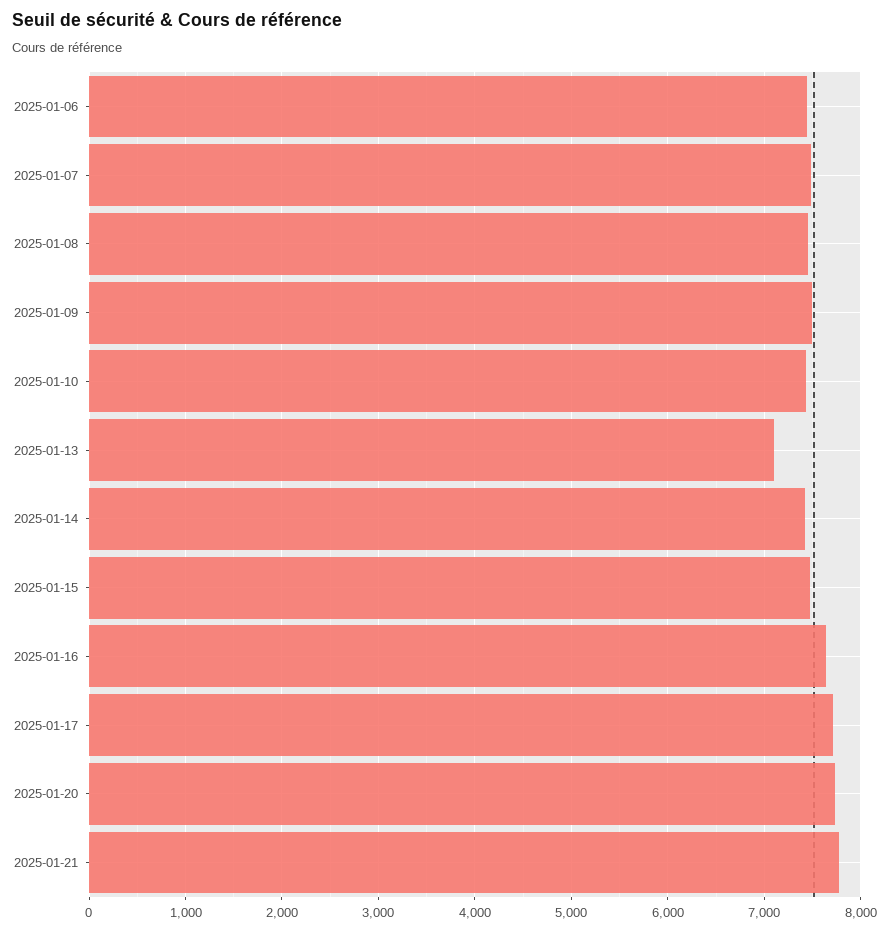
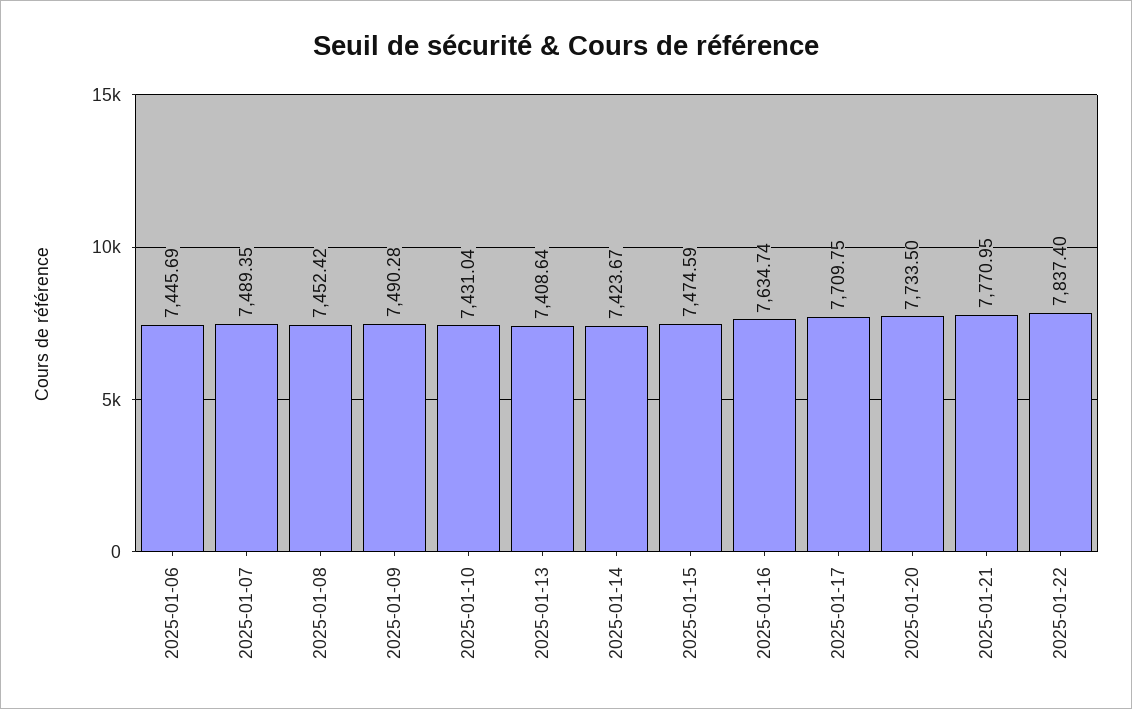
2025-01-13: 7100 -> 7408.64
2025-01-22: none -> 7837.4

